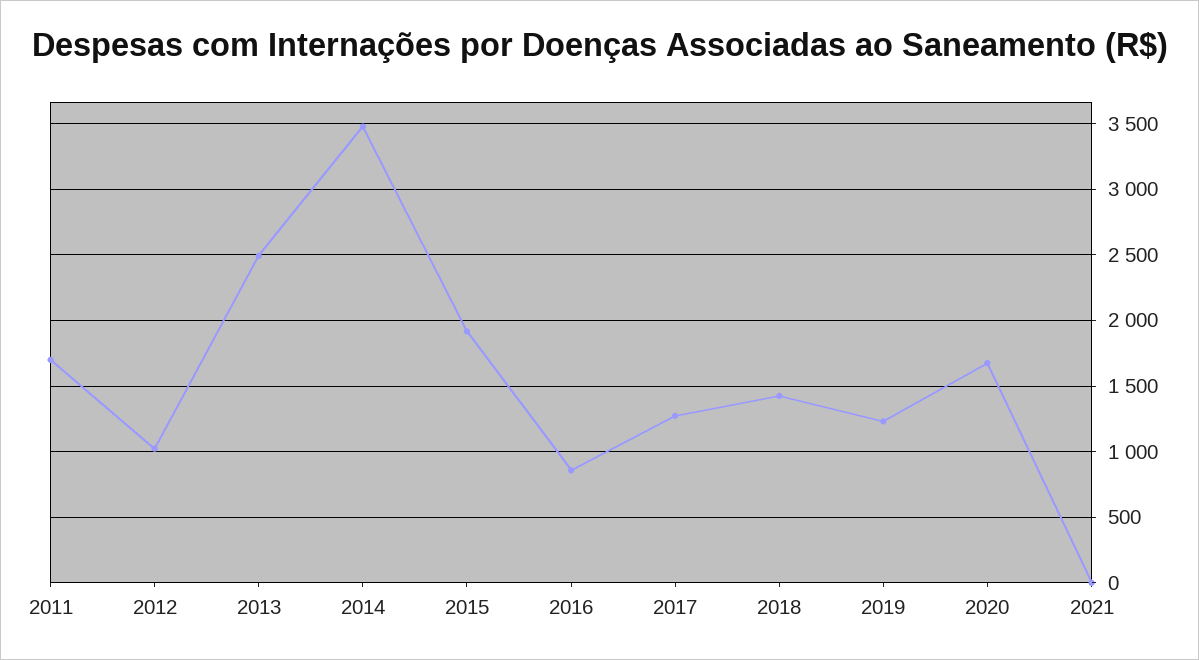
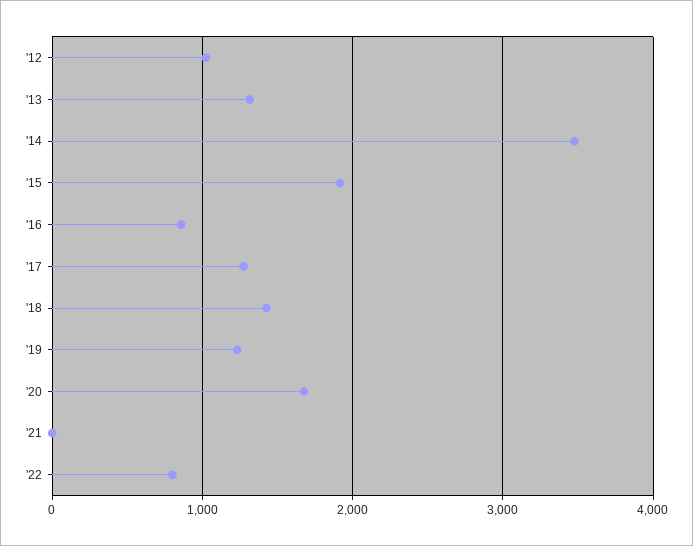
2011: 1700 -> none
2013: 2500 -> 1300
'22: none -> 800

